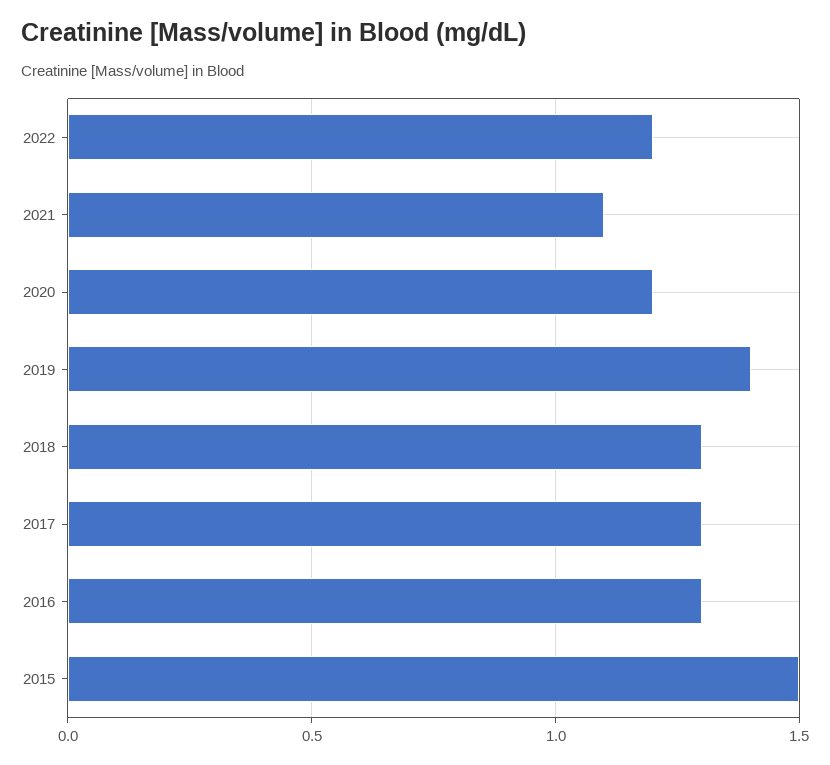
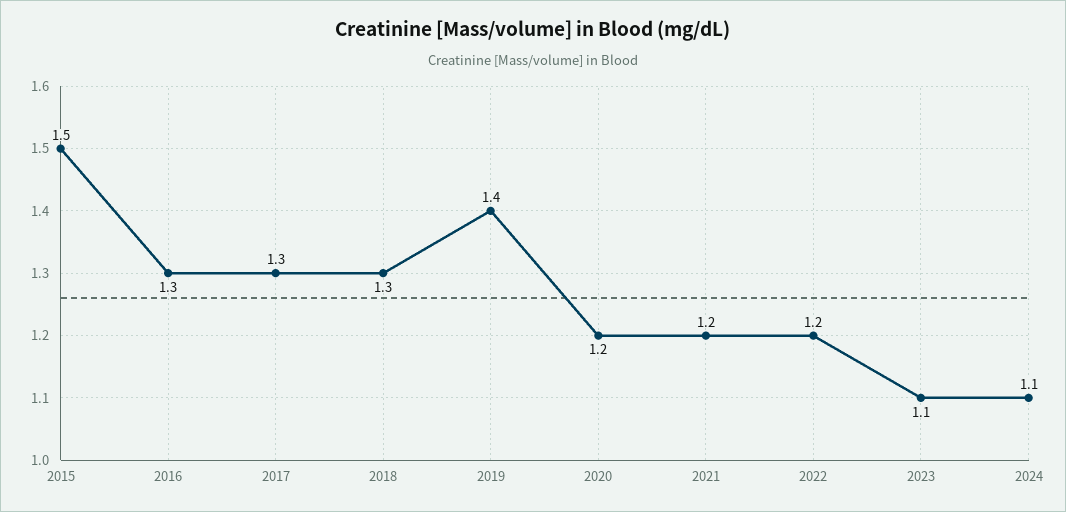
2021: 1.1 -> 1.2
2023: none -> 1.1
2024: none -> 1.1

